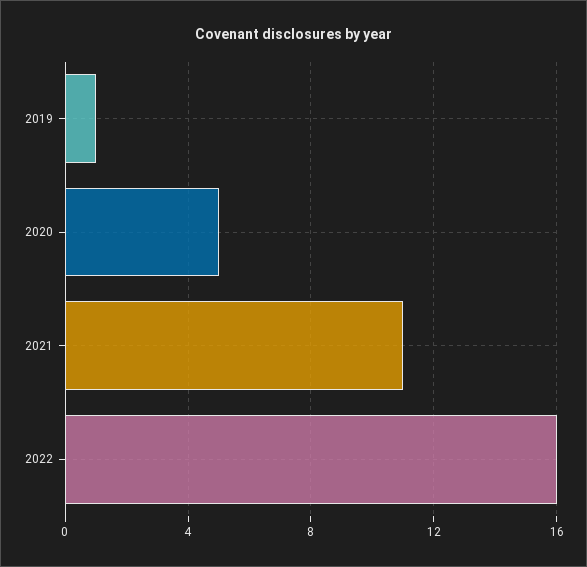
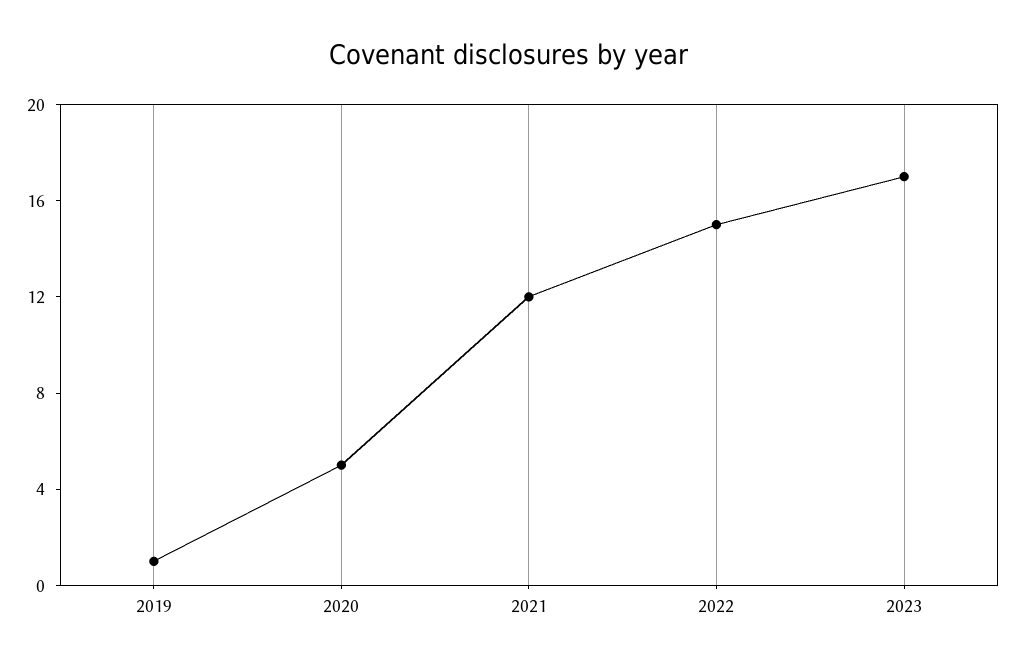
2021: 11 -> 12
2022: 16 -> 15
2023: none -> 17

